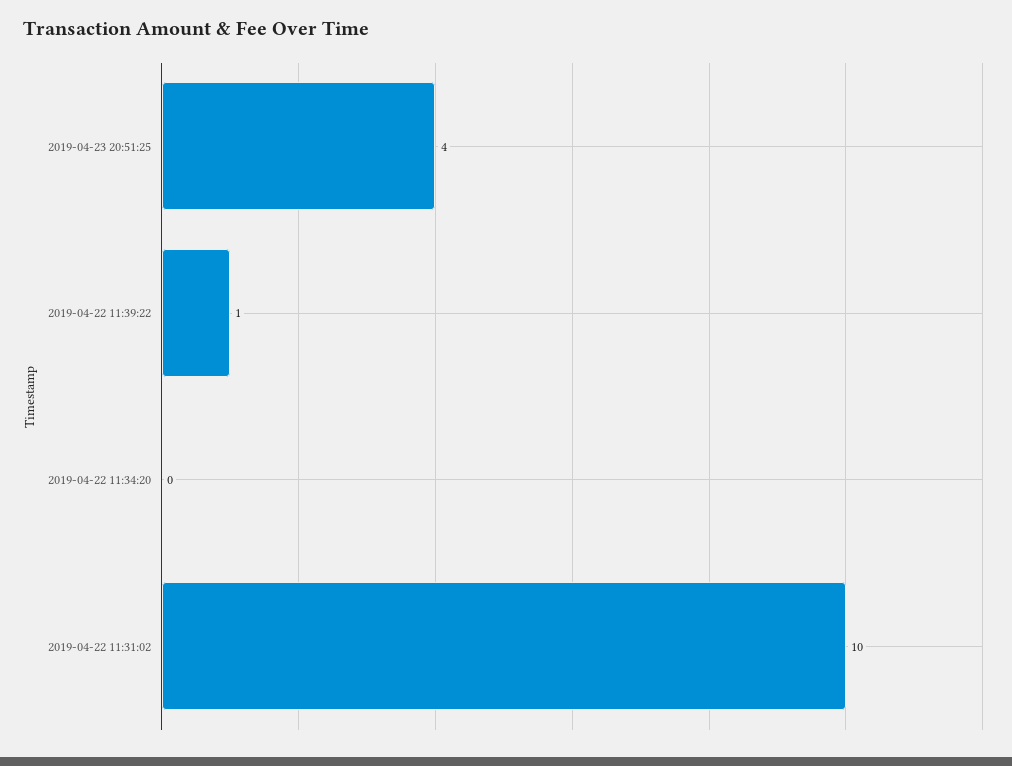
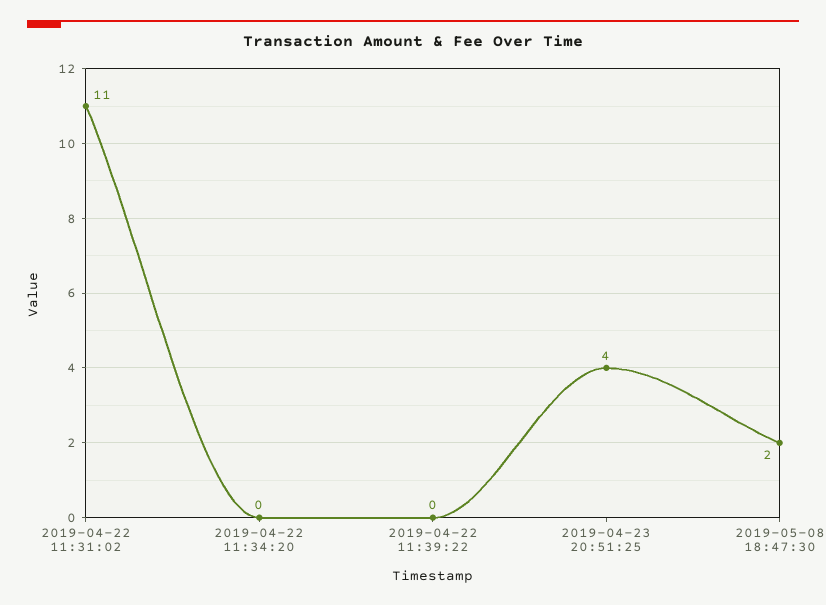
2019-04-22 11:39:22: 1 -> 0
2019-04-22 11:31:02: 10 -> 11
2019-05-08 18:47:30: none -> 2

